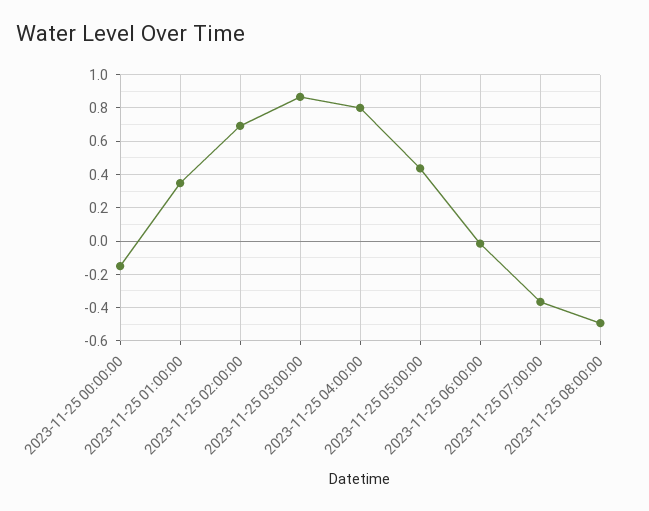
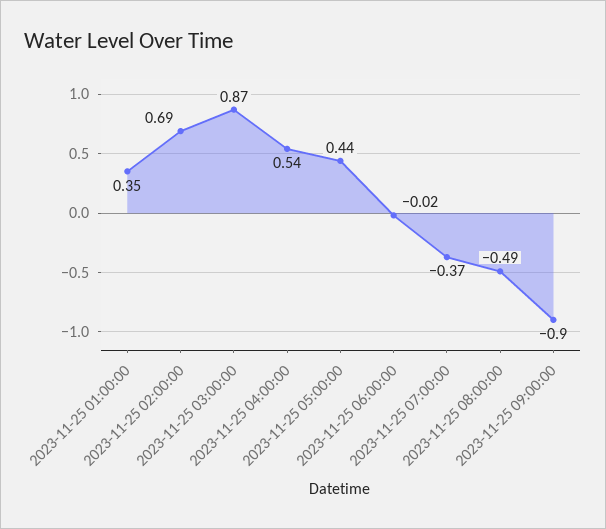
2023-11-25 00:00:00: -0.15 -> none
2023-11-25 04:00:00: 0.8 -> 0.54
2023-11-25 09:00:00: none -> -0.9

